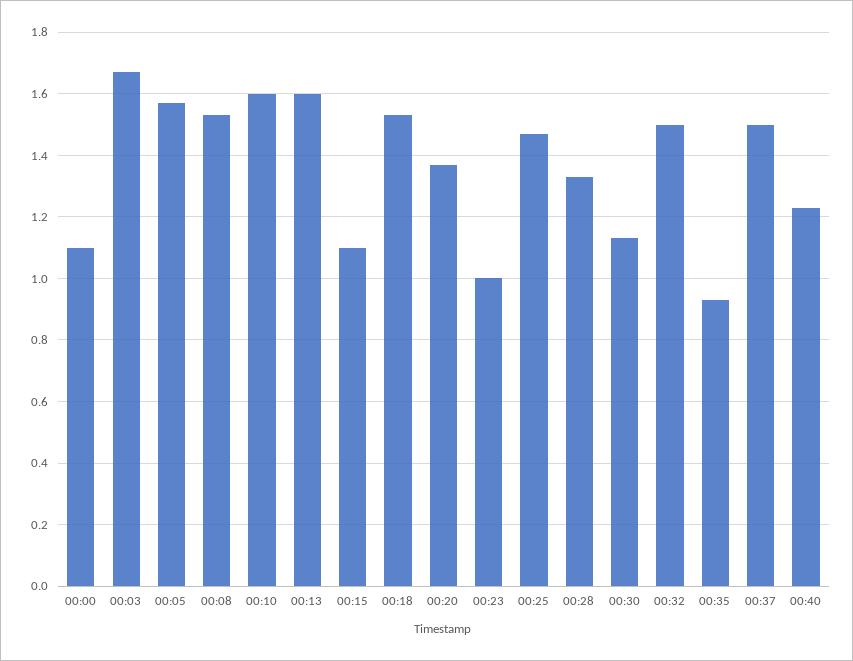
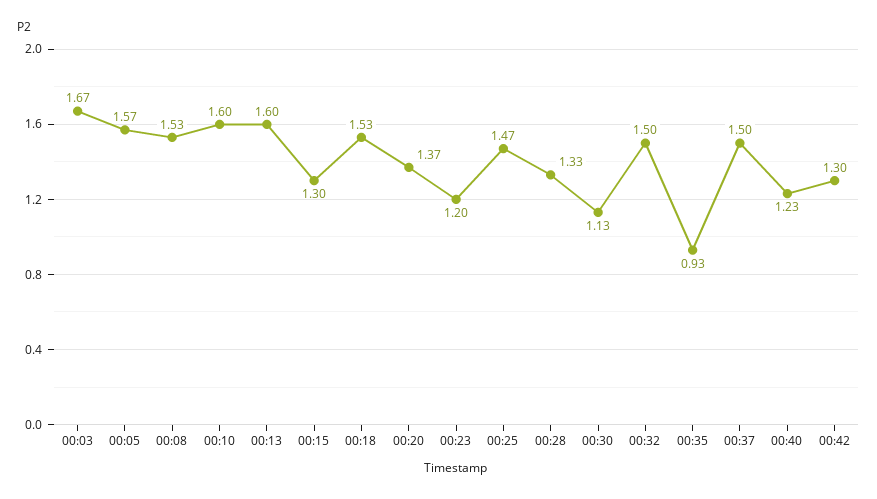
00:00: 1.1 -> none
00:15: 1.1 -> 1.3
00:23: 1 -> 1.2
00:42: none -> 1.3

